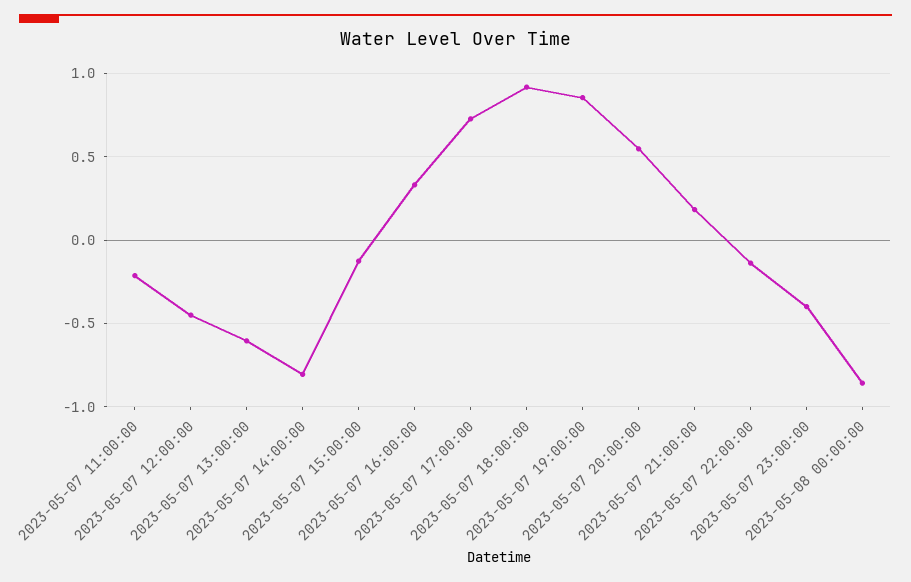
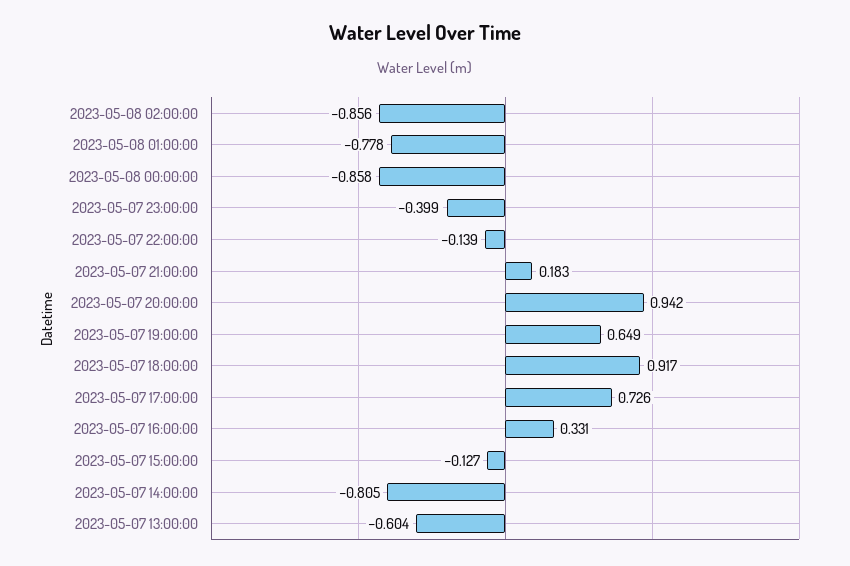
2023-05-07 11:00:00: -0.2 -> none
2023-05-07 12:00:00: -0.45 -> none
2023-05-07 19:00:00: 0.85 -> 0.649
2023-05-07 20:00:00: 0.55 -> 0.942
2023-05-08 02:00:00: none -> -0.856
2023-05-08 01:00:00: none -> -0.778

